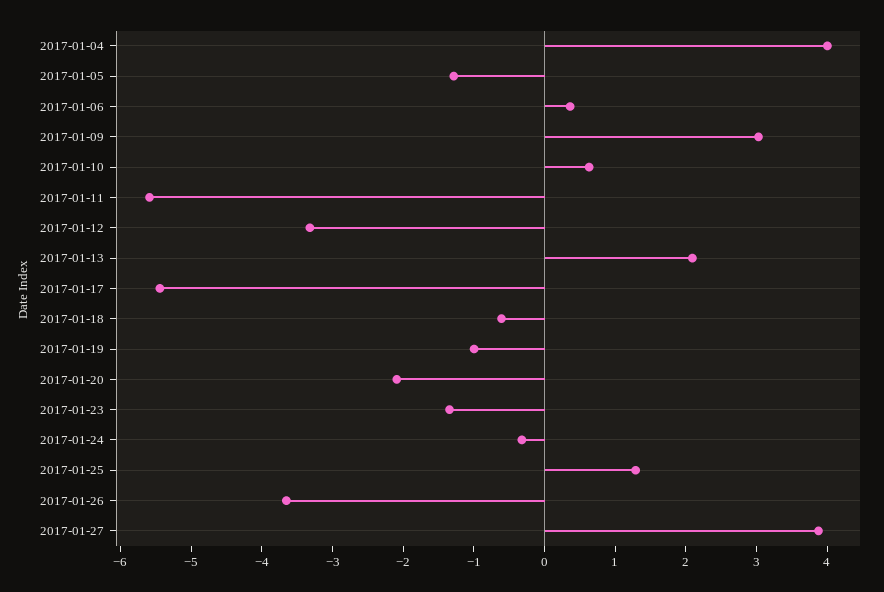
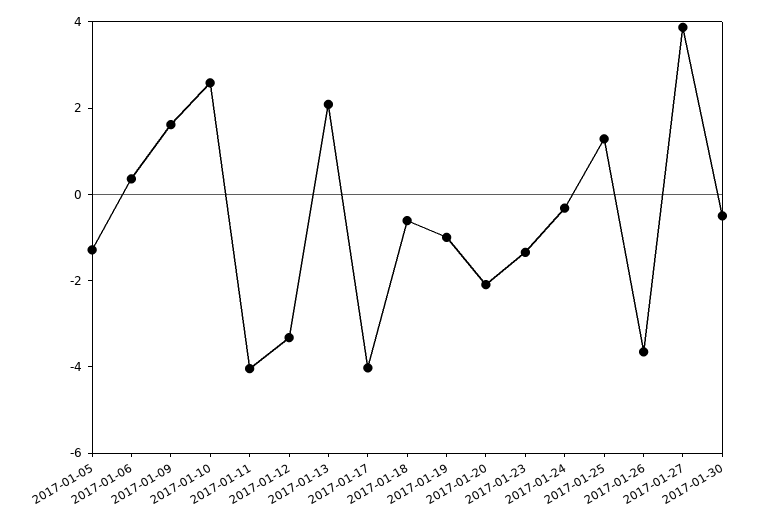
2017-01-04: 4 -> none
2017-01-09: 3 -> 1.5
2017-01-10: 0.6 -> 2.5
2017-01-11: -5.6 -> -4
2017-01-17: -5.4 -> -4
2017-01-30: none -> -0.5

